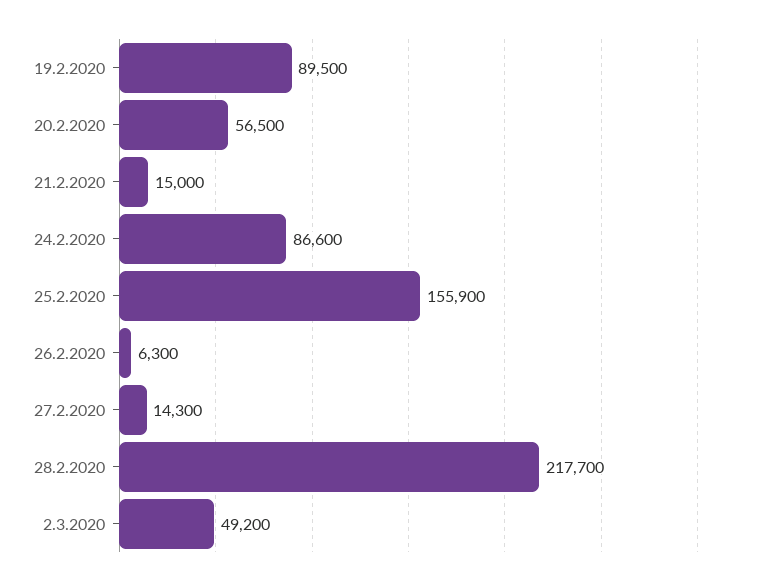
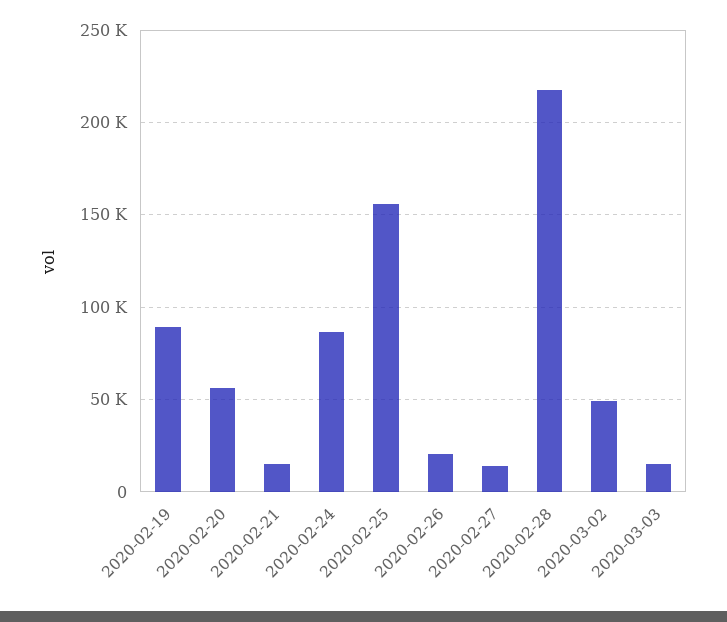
26.2.2020: 6300 -> 20000
2020-03-03: none -> 15000

